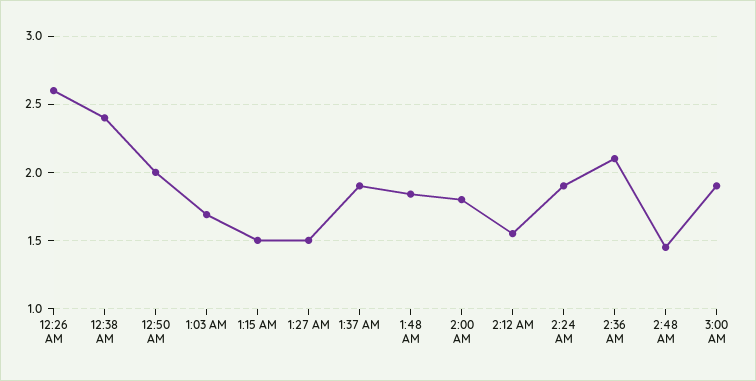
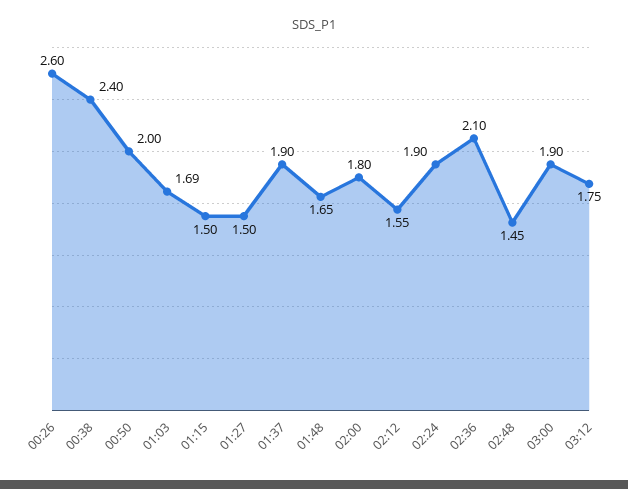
1:48 AM: 1.85 -> 1.65
03:12: none -> 1.75

